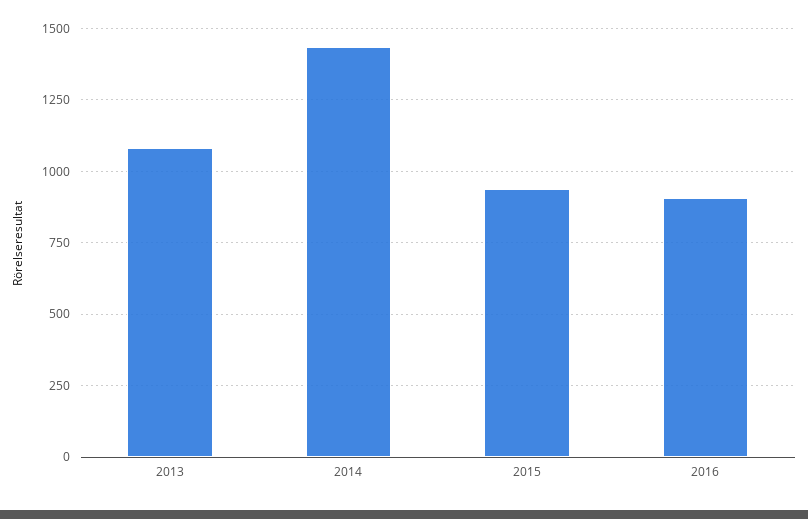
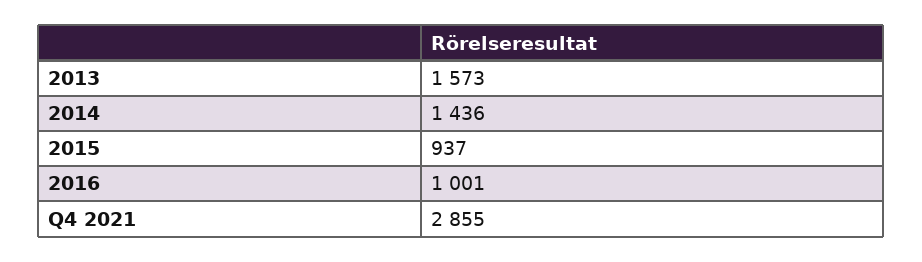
2013: 1075 -> 1573
2016: 900 -> 1001
Q4 2021: none -> 2855

